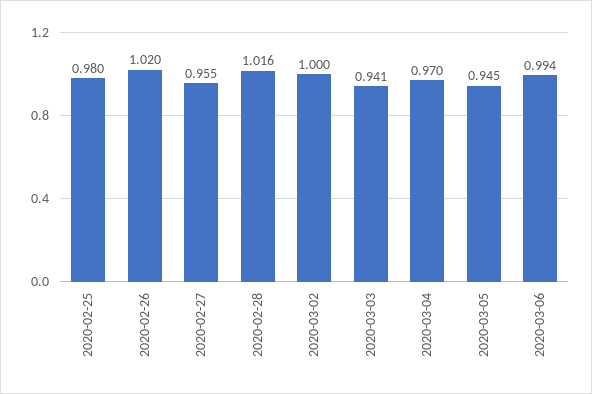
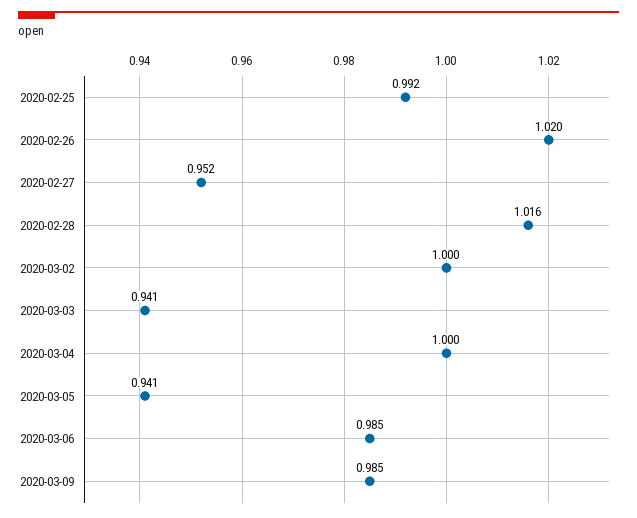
2020-02-25: 0.98 -> 0.992
2020-02-27: 0.955 -> 0.952
2020-03-04: 0.97 -> 1
2020-03-05: 0.945 -> 0.941
2020-03-06: 0.994 -> 0.985
2020-03-09: none -> 0.985

